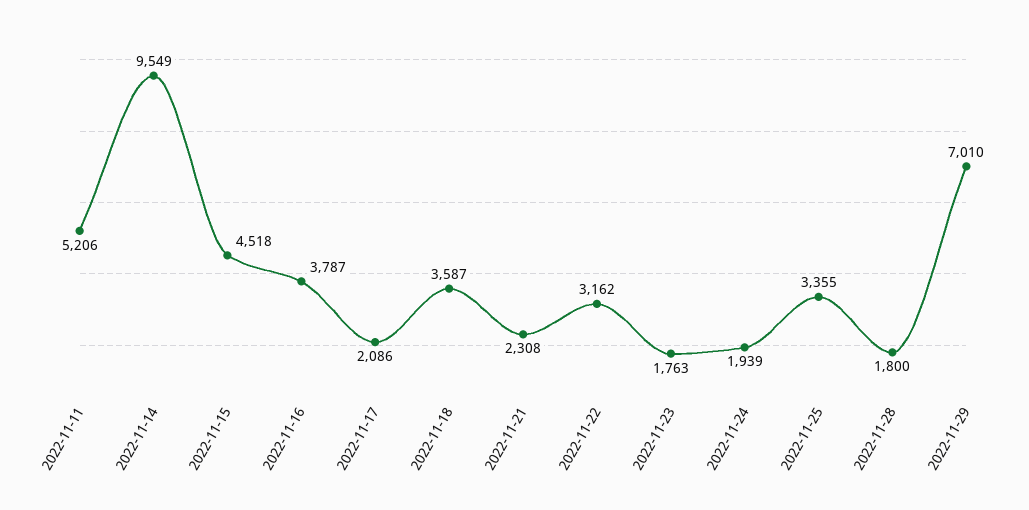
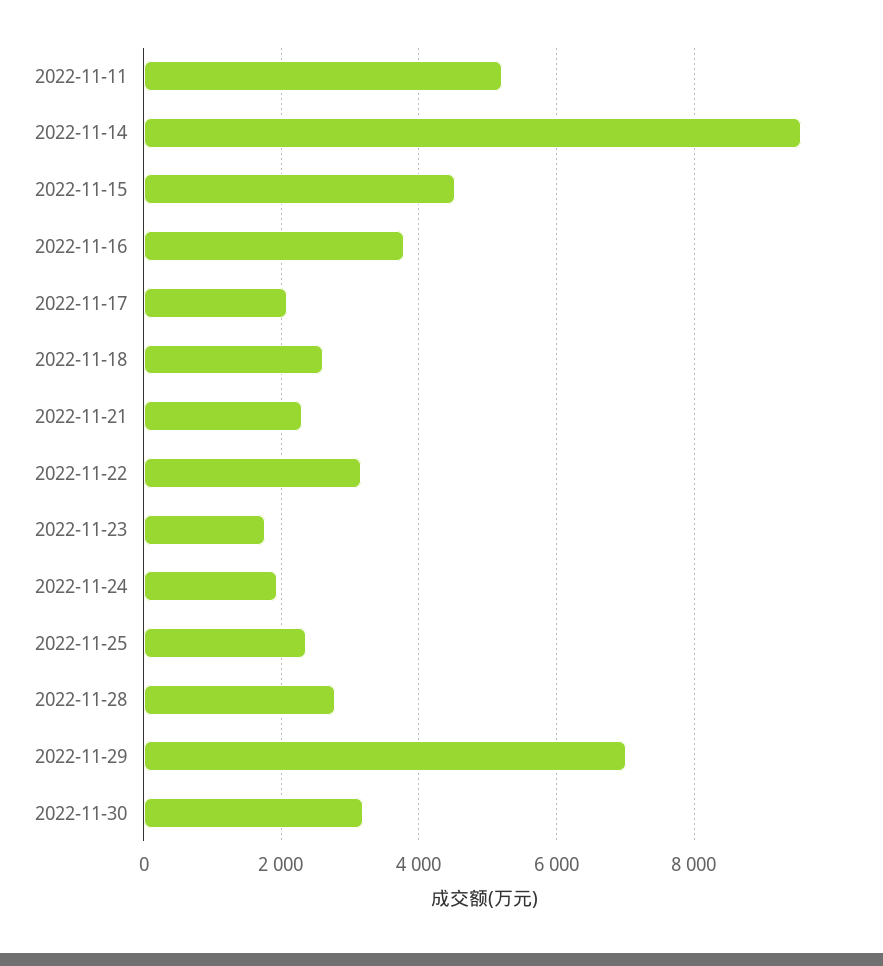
2022-11-18: 3587 -> 2600
2022-11-25: 3355 -> 2400
2022-11-28: 1800 -> 2800
2022-11-30: none -> 3200

